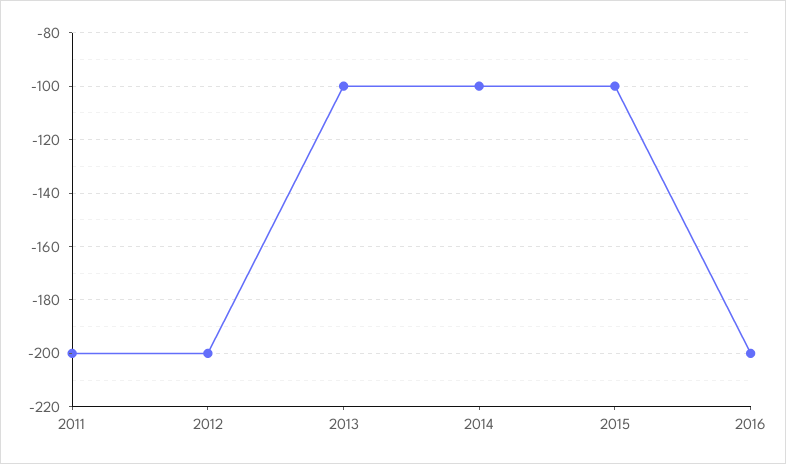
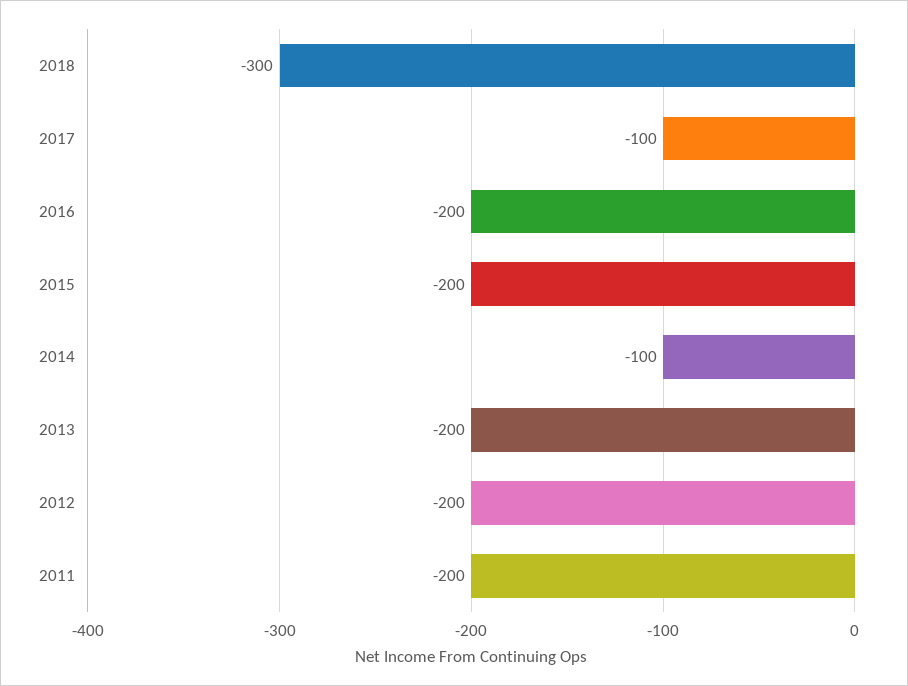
2013: -100 -> -200
2015: -100 -> -200
2018: none -> -300
2017: none -> -100

